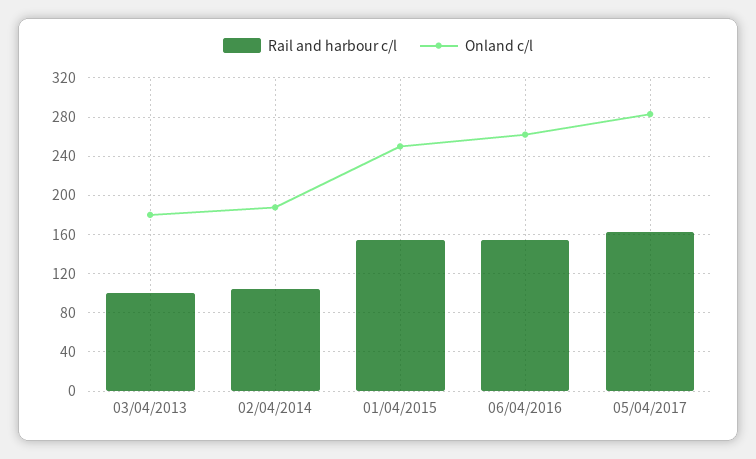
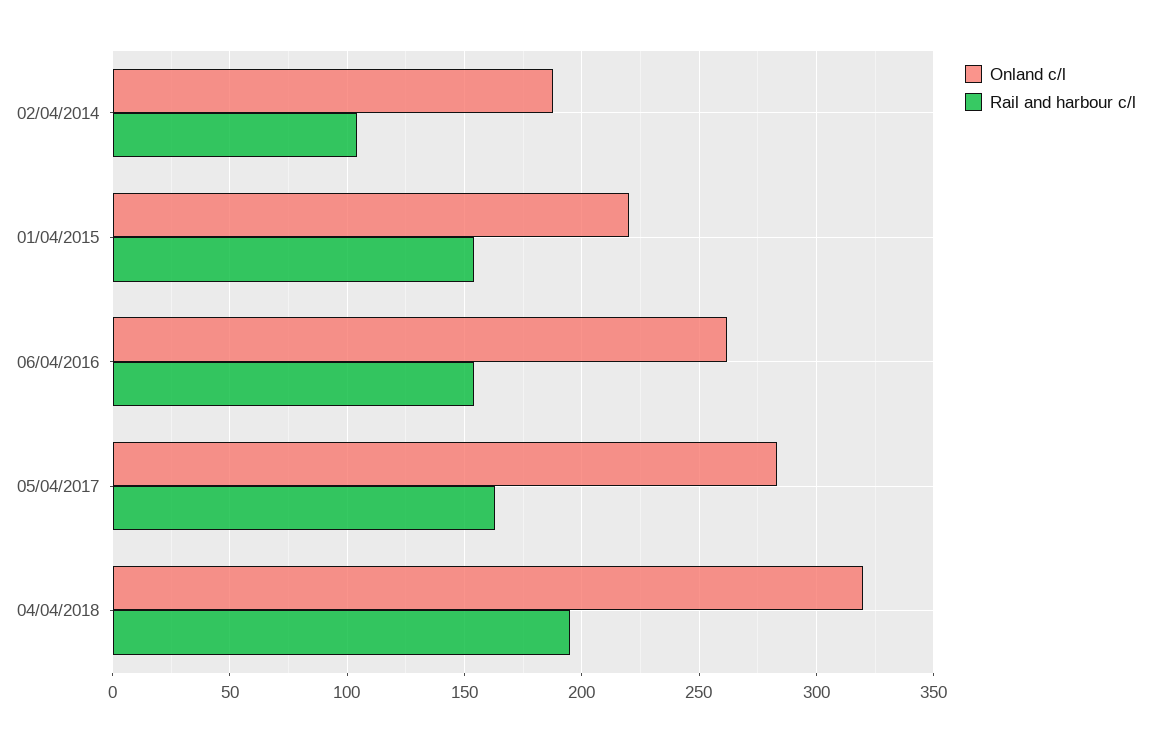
Rail and harbour c/l, 03/04/2013: 100 -> none
Onland c/l, 03/04/2013: 180 -> none
Onland c/l, 01/04/2015: 250 -> 220
Onland c/l, 04/04/2018: none -> 320
Rail and harbour c/l, 04/04/2018: none -> 195

